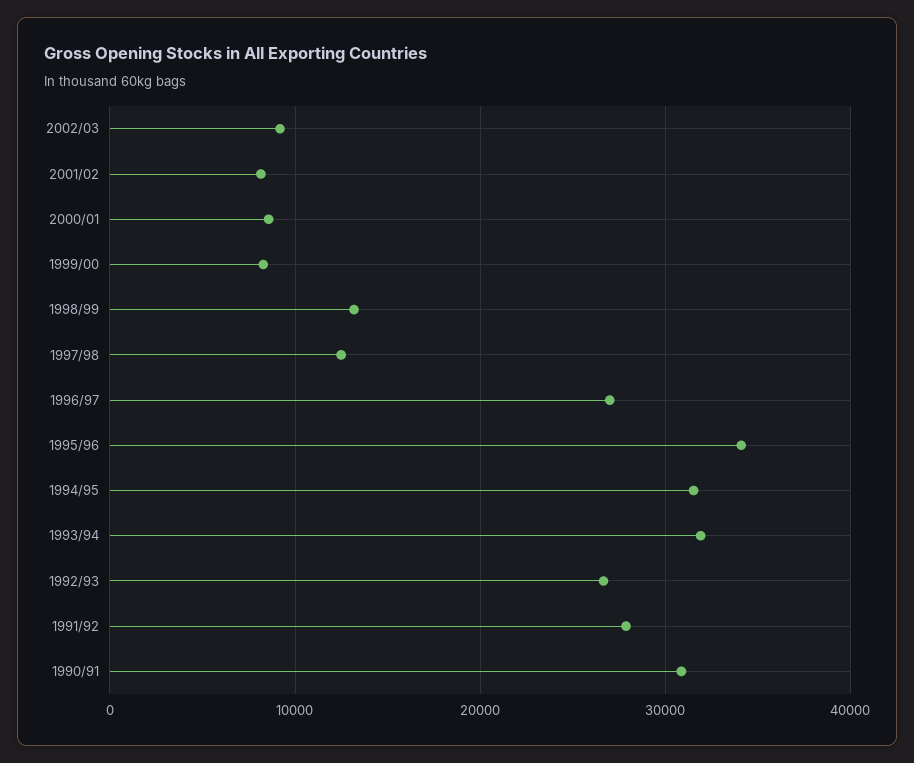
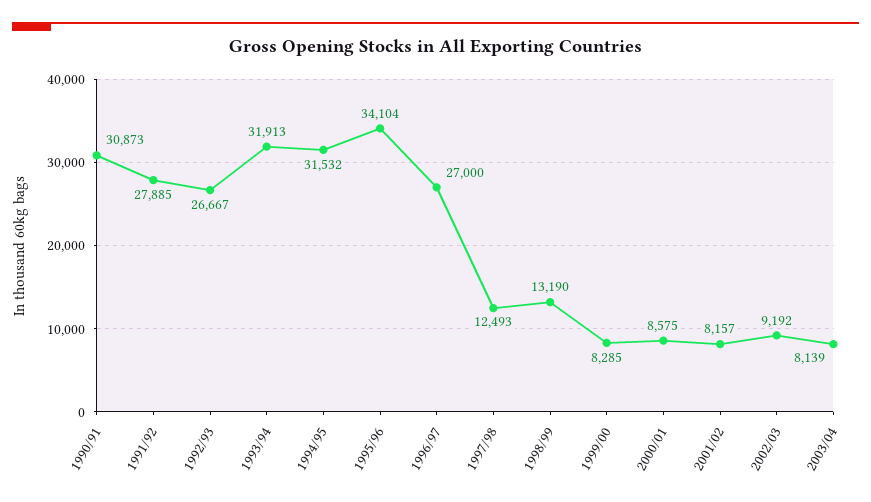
2003/04: none -> 8139

